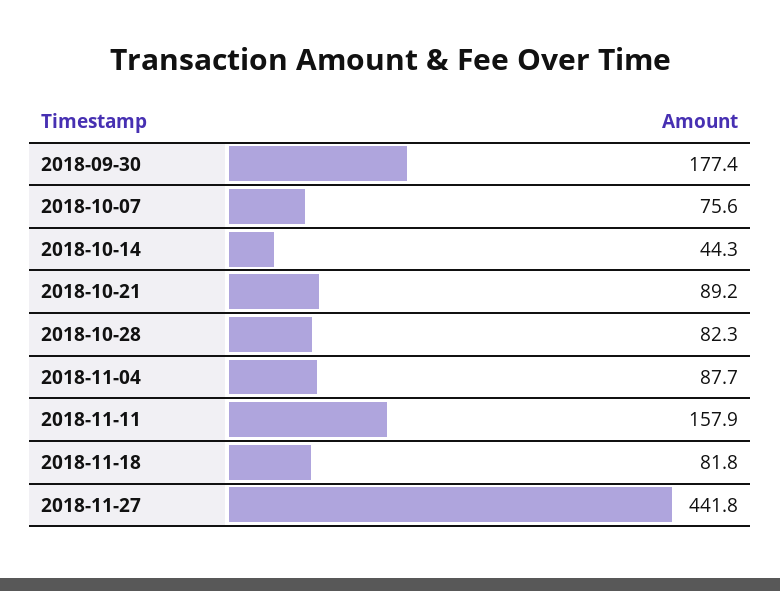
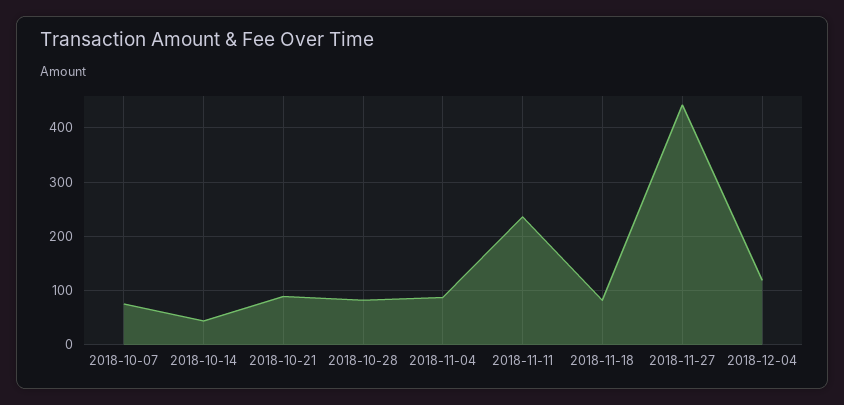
2018-09-30: 177.4 -> none
2018-11-11: 157.9 -> 240
2018-12-04: none -> 120

